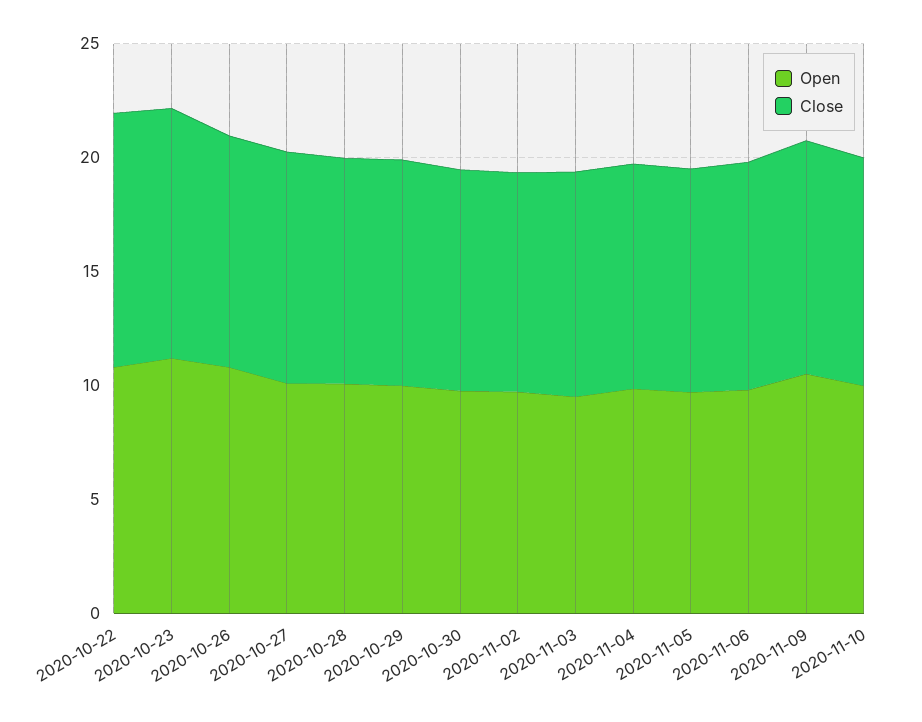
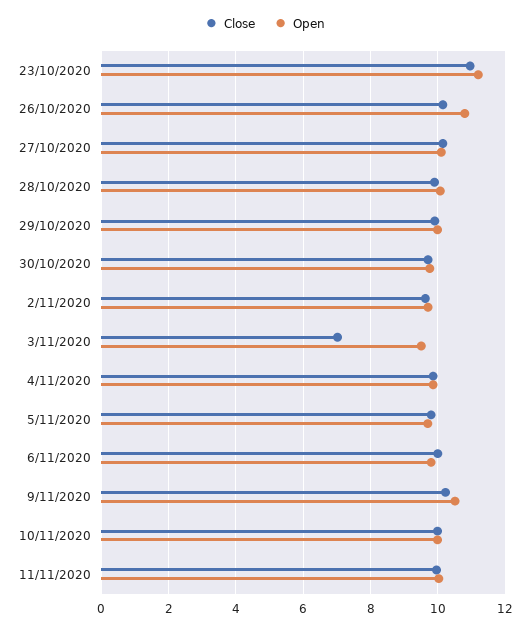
Open, 2020-10-22: 11 -> none
Close, 2020-10-22: 11 -> none
Close, 2020-11-03: 10 -> 7
Close, 11/11/2020: none -> 10
Open, 11/11/2020: none -> 10

